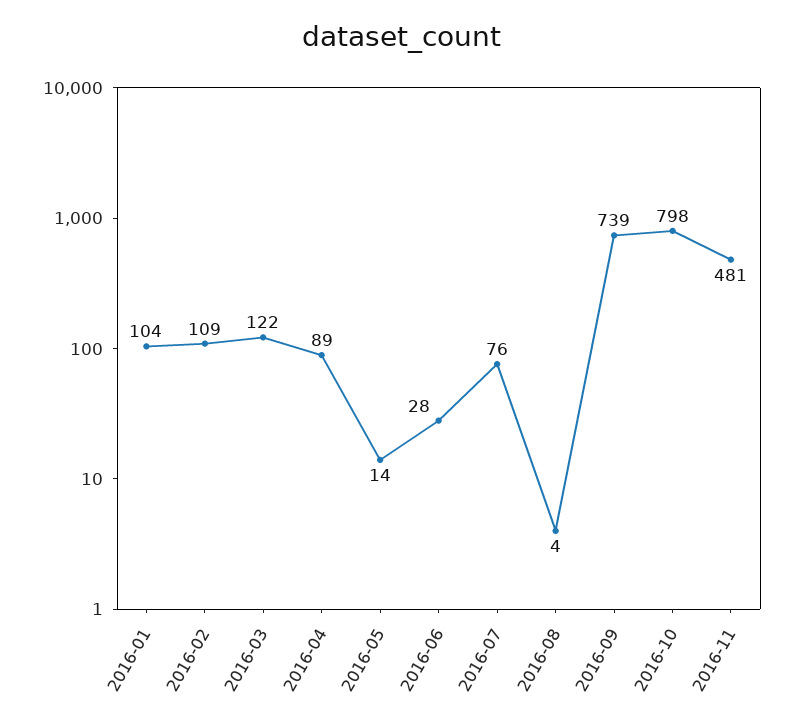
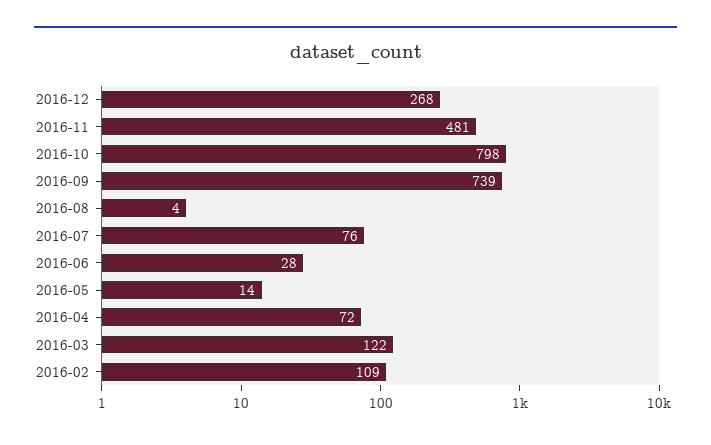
2016-01: 104 -> none
2016-04: 89 -> 72
2016-12: none -> 268

